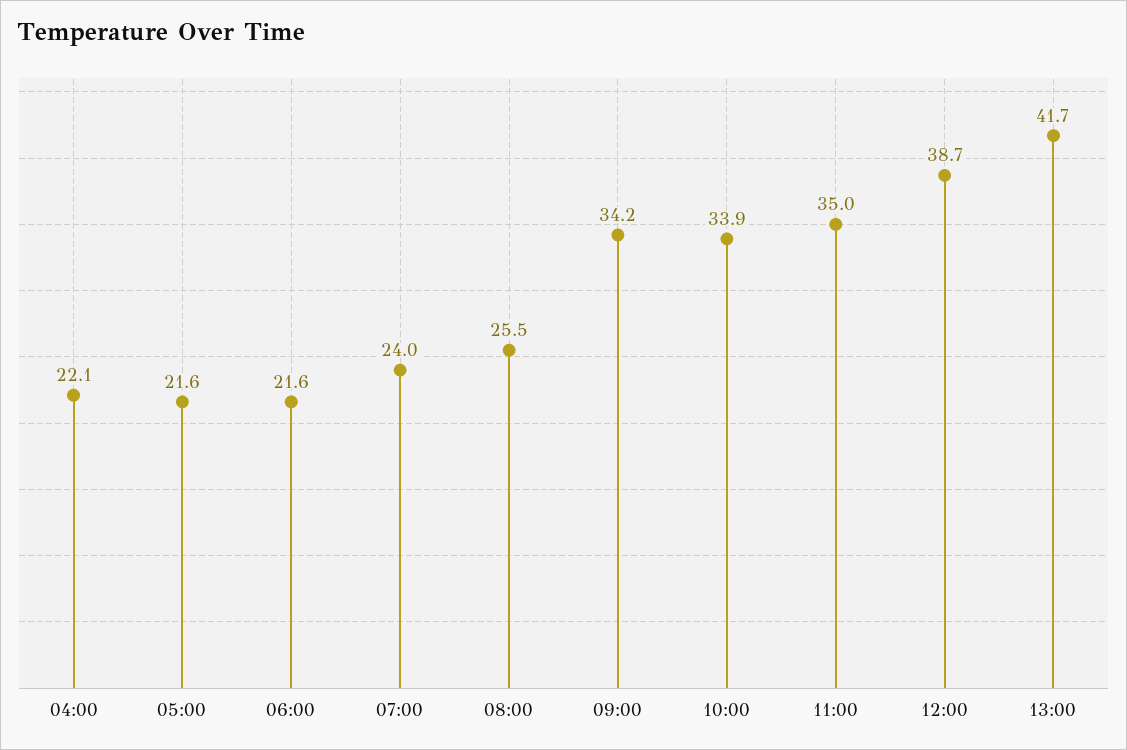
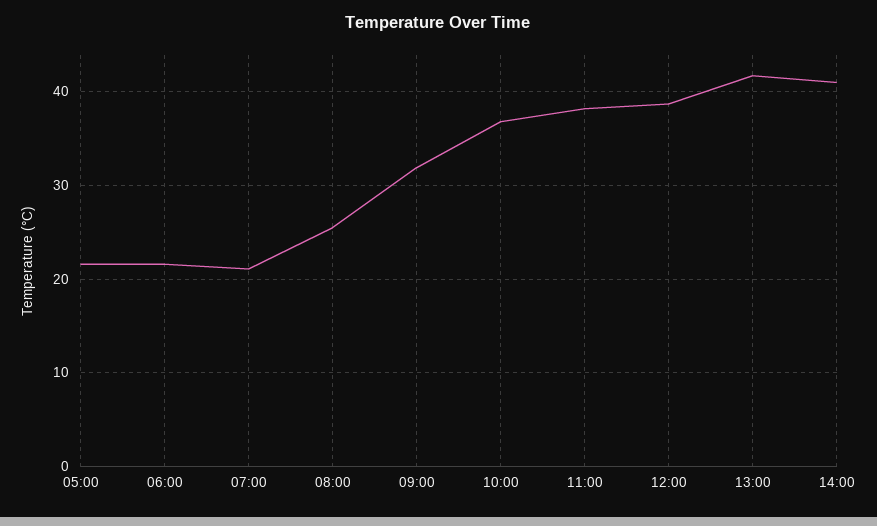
04:00: 22.1 -> none
07:00: 24 -> 21
09:00: 34.2 -> 32
10:00: 33.9 -> 37
11:00: 35 -> 38
14:00: none -> 41

